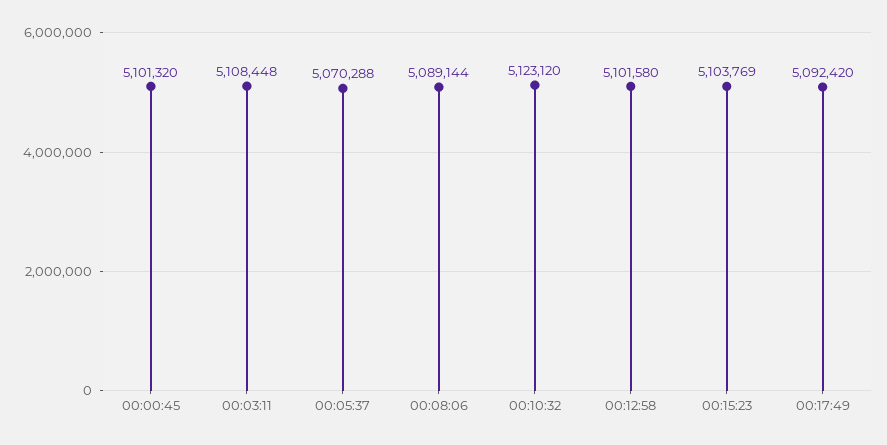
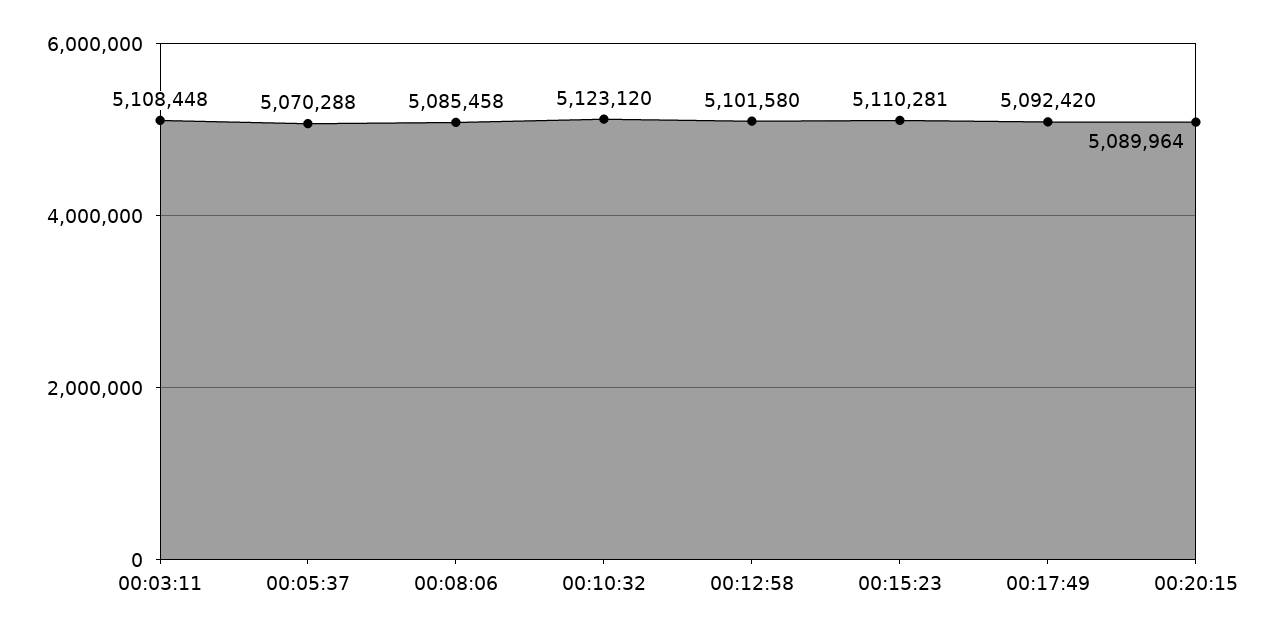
00:00:45: 5101320 -> none
00:08:06: 5089144 -> 5085458
00:15:23: 5103769 -> 5110281
00:20:15: none -> 5089964

